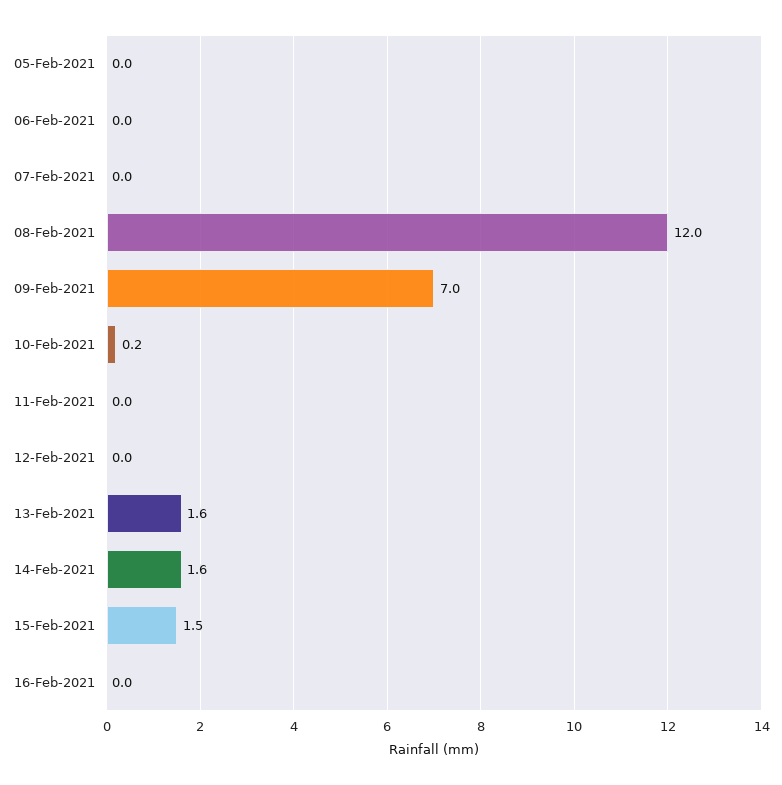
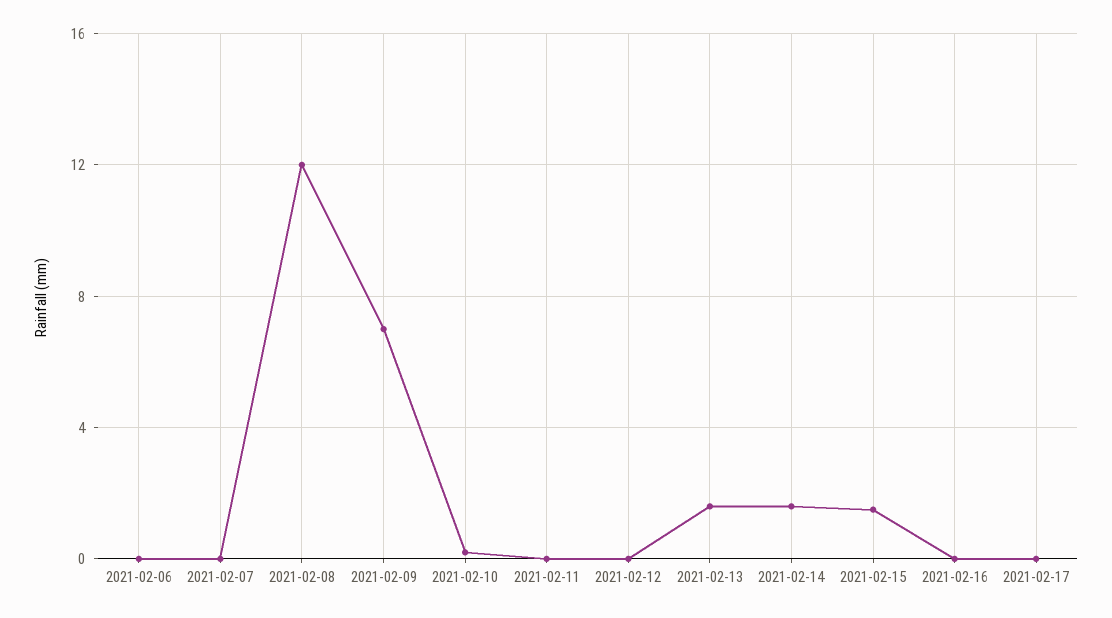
05-Feb-2021: 0 -> none
2021-02-17: none -> 0

